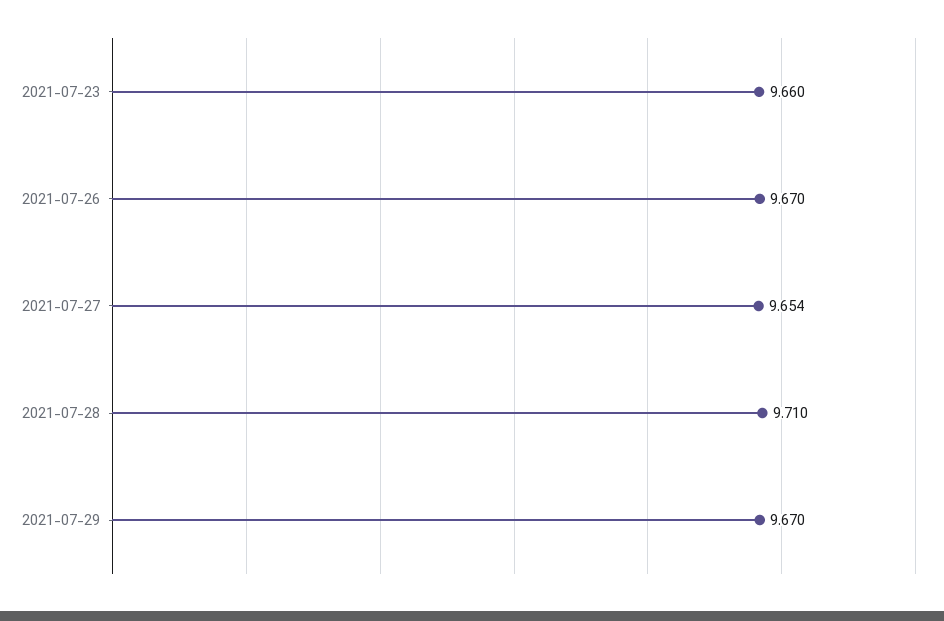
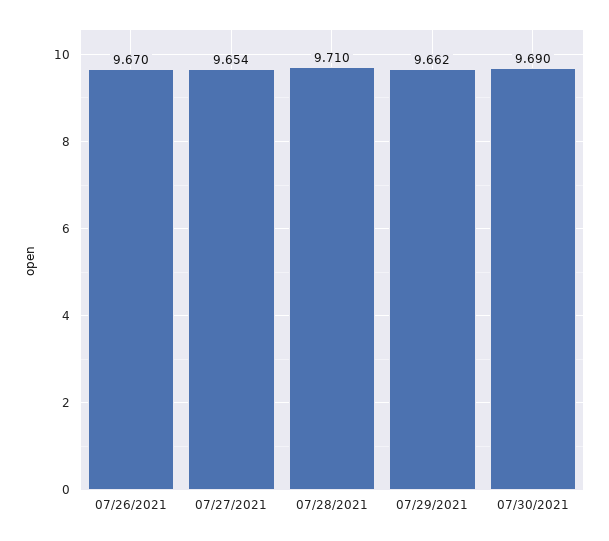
2021-07-23: 9.66 -> none
2021-07-29: 9.67 -> 9.662
07/30/2021: none -> 9.69

